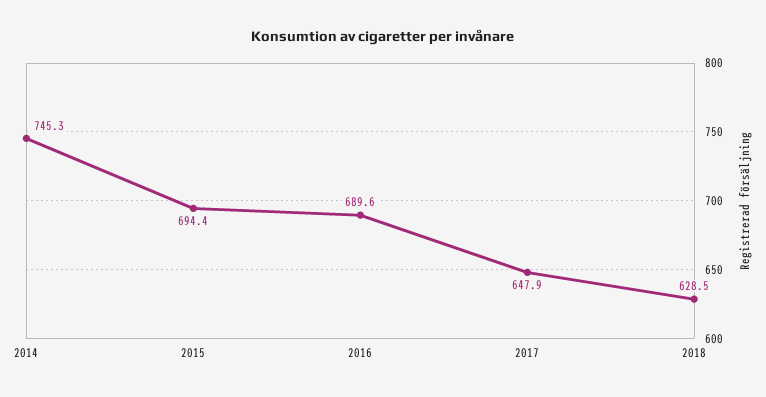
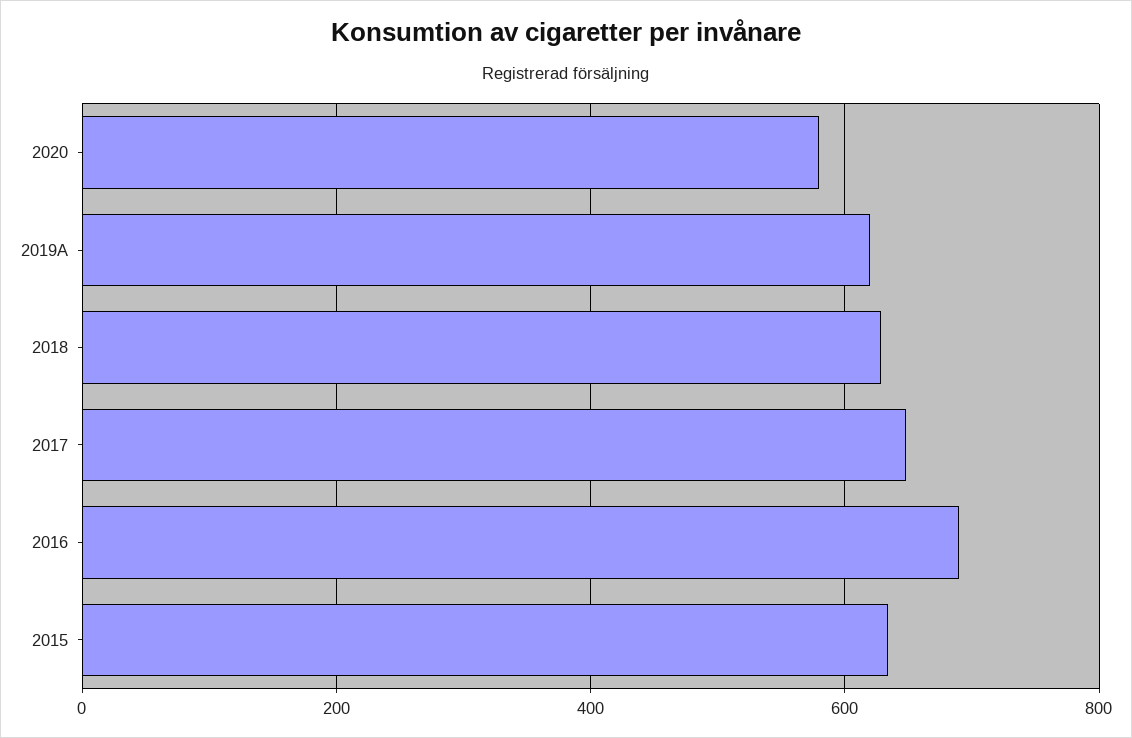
2014: 745.3 -> none
2015: 694.4 -> 640
2020: none -> 580
2019A: none -> 620

